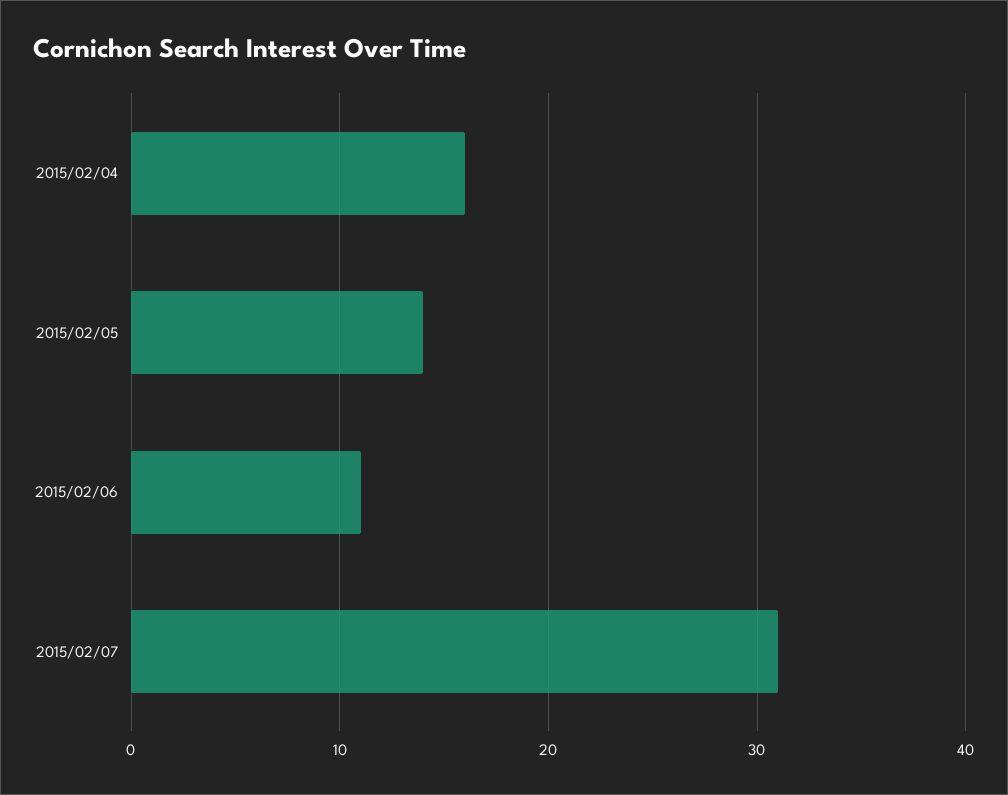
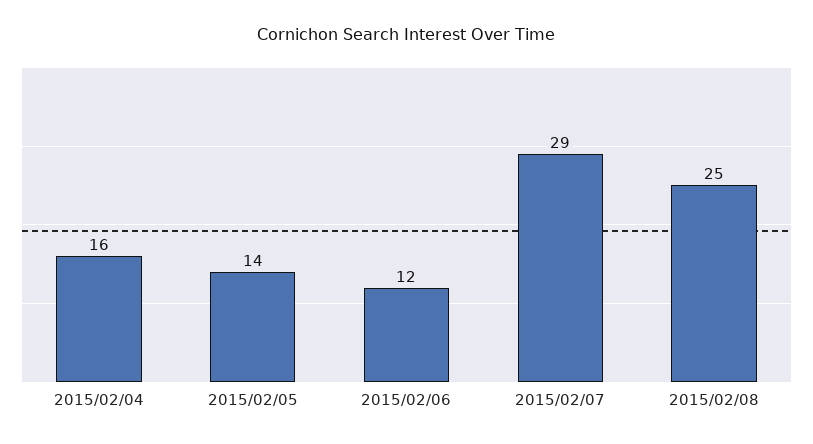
2015/02/06: 11 -> 12
2015/02/07: 31 -> 29
2015/02/08: none -> 25

